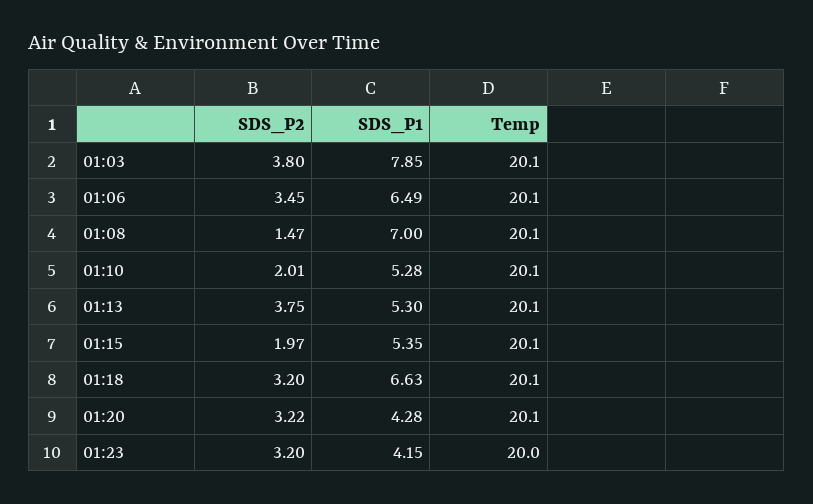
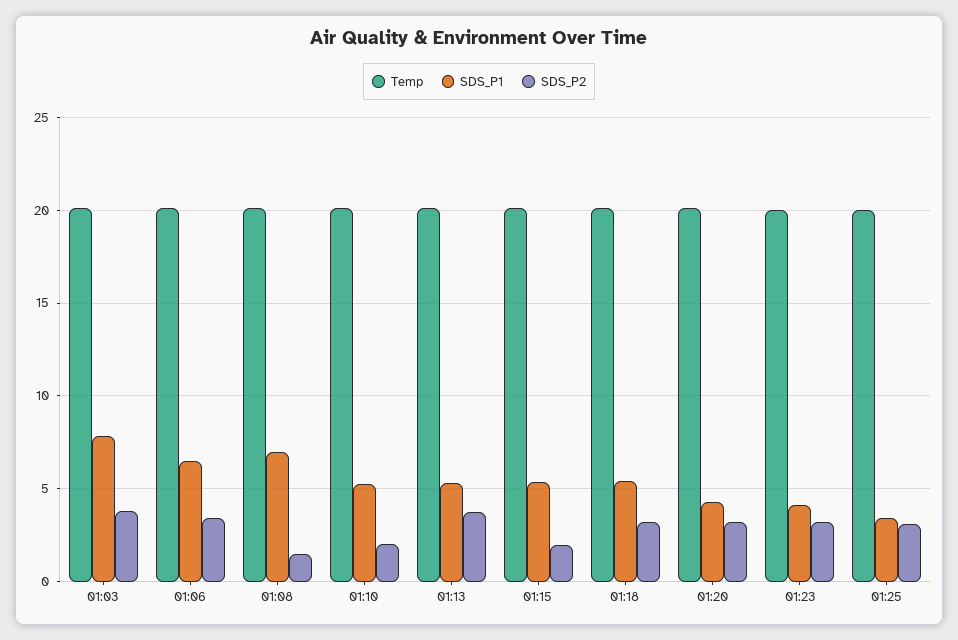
SDS_P1, 01:18: 6.63 -> 5.5
Temp, 01:25: none -> 20
SDS_P1, 01:25: none -> 3.5
SDS_P2, 01:25: none -> 3

